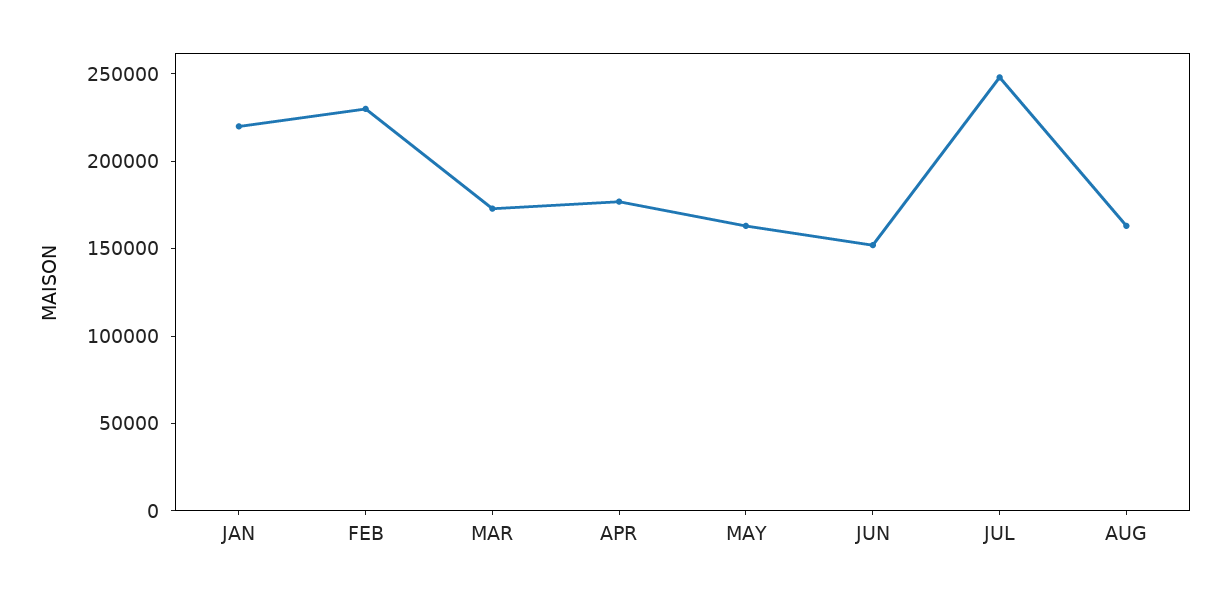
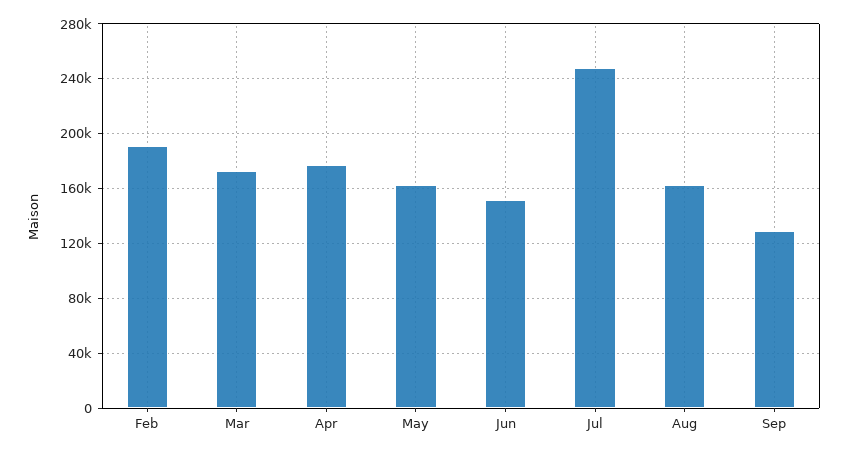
JAN: 220000 -> none
FEB: 230000 -> 190000
Sep: none -> 130000

